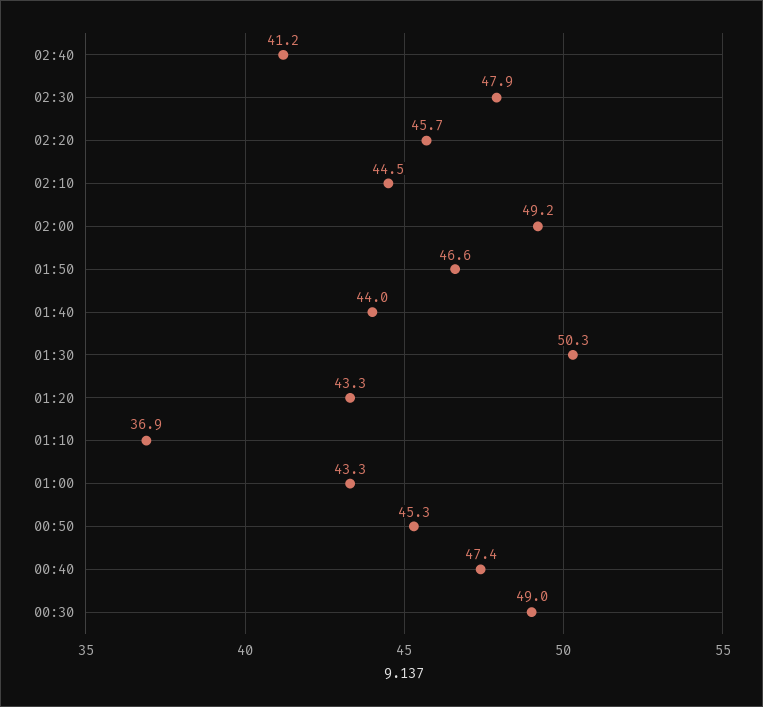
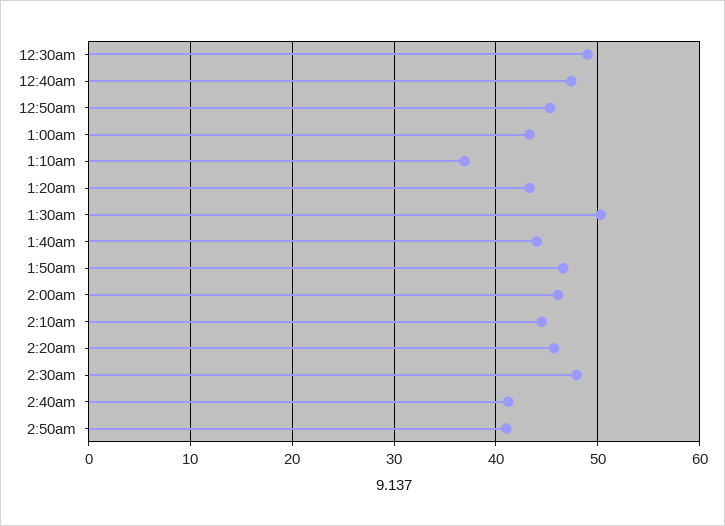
02:00: 49.2 -> 46
2:50am: none -> 41

